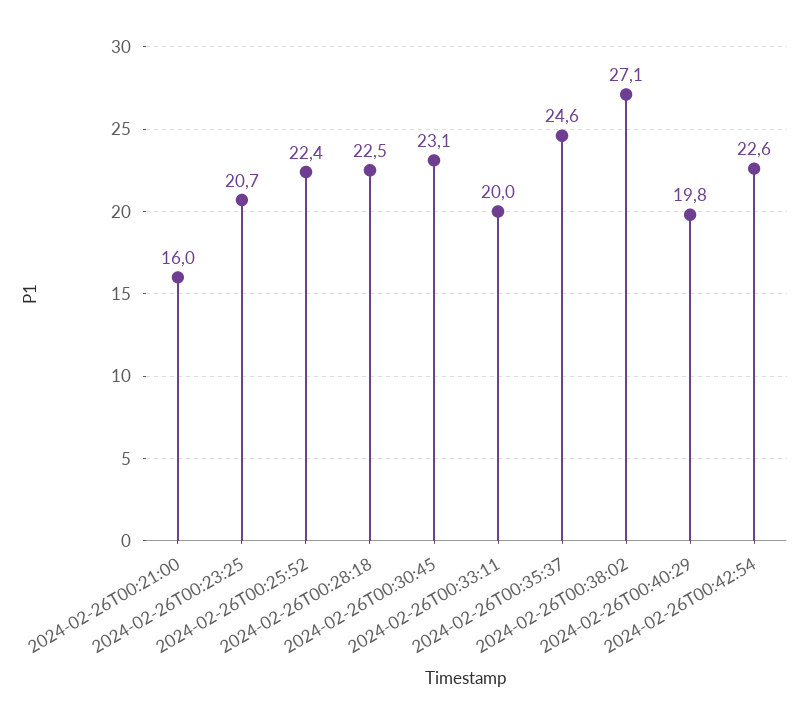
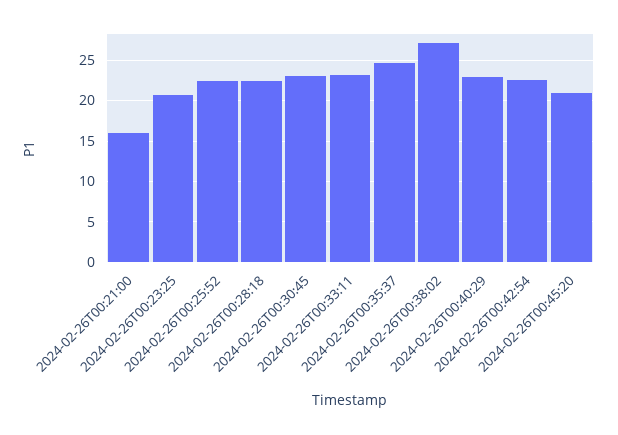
2024-02-26T00:33:11: 20 -> 23
2024-02-26T00:40:29: 19.8 -> 23
2024-02-26T00:45:20: none -> 21

